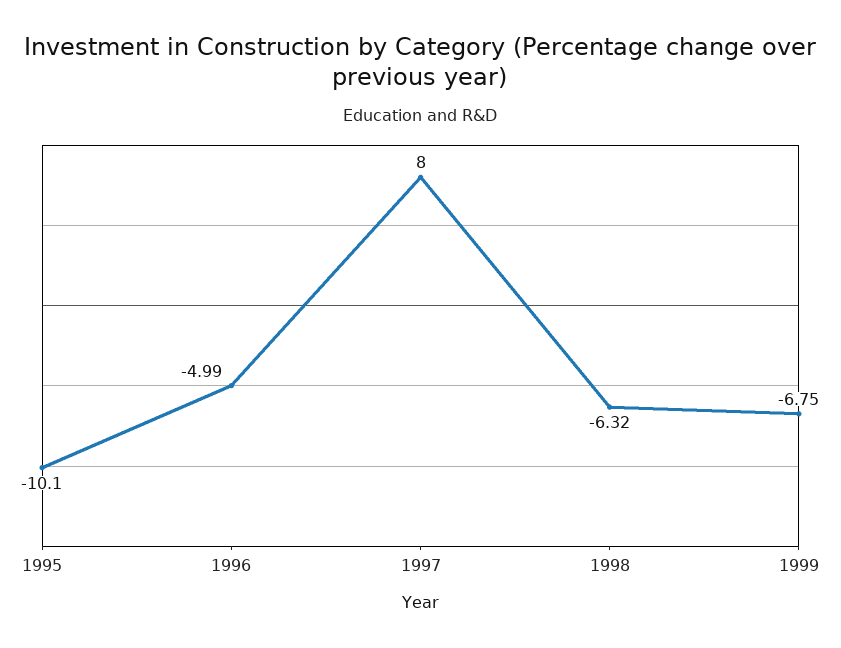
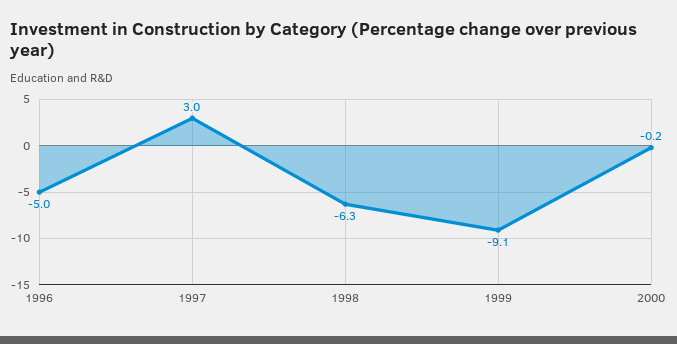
1995: -10.1 -> none
1997: 8 -> 3
1999: -6.75 -> -9.1
2000: none -> -0.2

